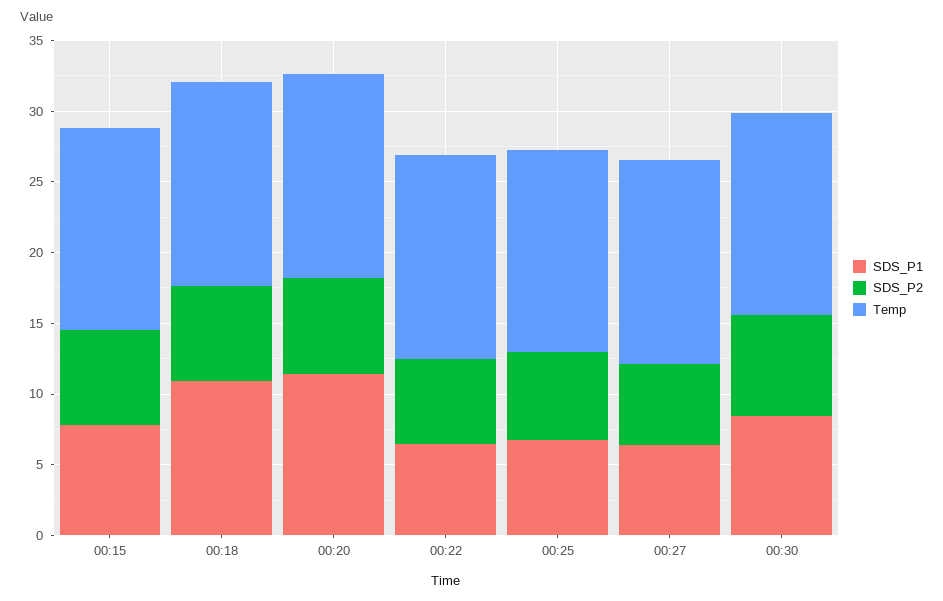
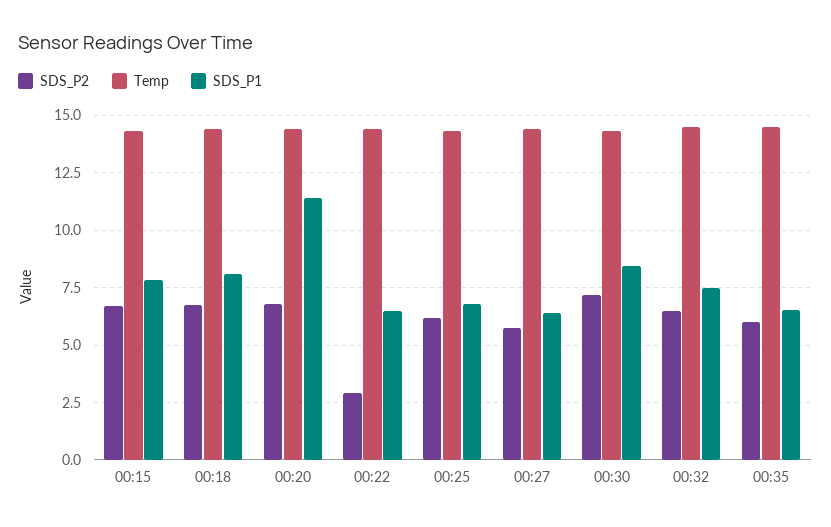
SDS_P1, 00:18: 11 -> 8
SDS_P2, 00:22: 6 -> 3
SDS_P2, 00:32: none -> 6.5
Temp, 00:32: none -> 14.5
SDS_P1, 00:32: none -> 7.5
SDS_P2, 00:35: none -> 6
Temp, 00:35: none -> 14.5
SDS_P1, 00:35: none -> 6.5

